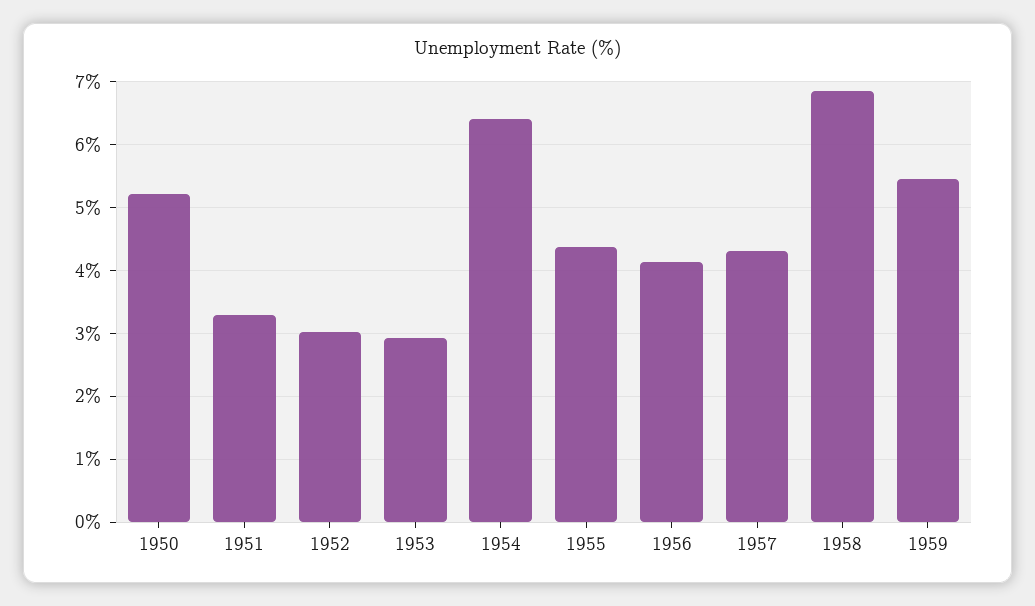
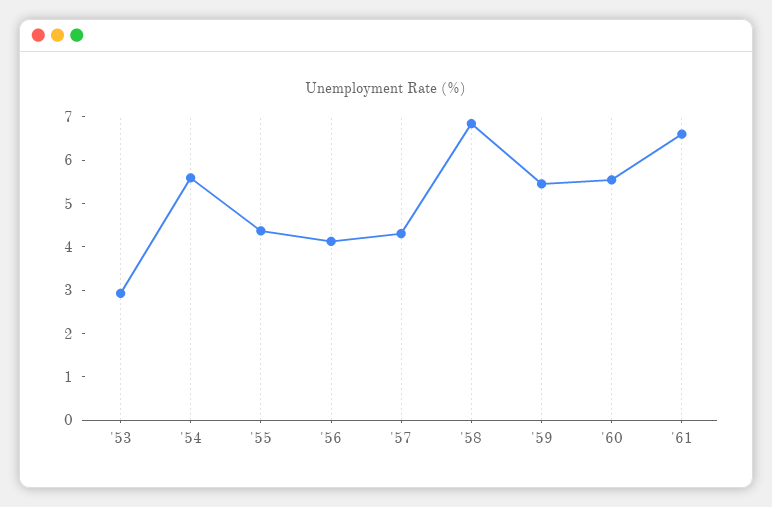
1950: 5.2 -> none
1951: 3.3 -> none
1952: 3 -> none
1954: 6.4 -> 5.6
'60: none -> 5.6
'61: none -> 6.6

